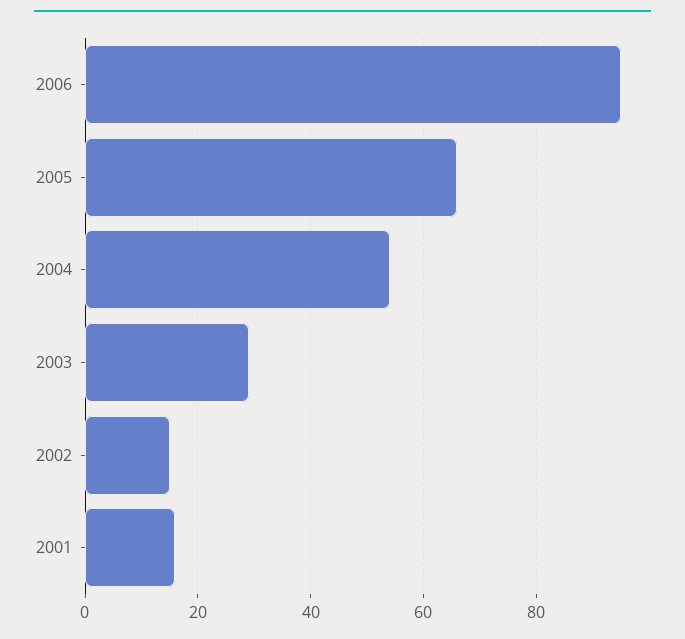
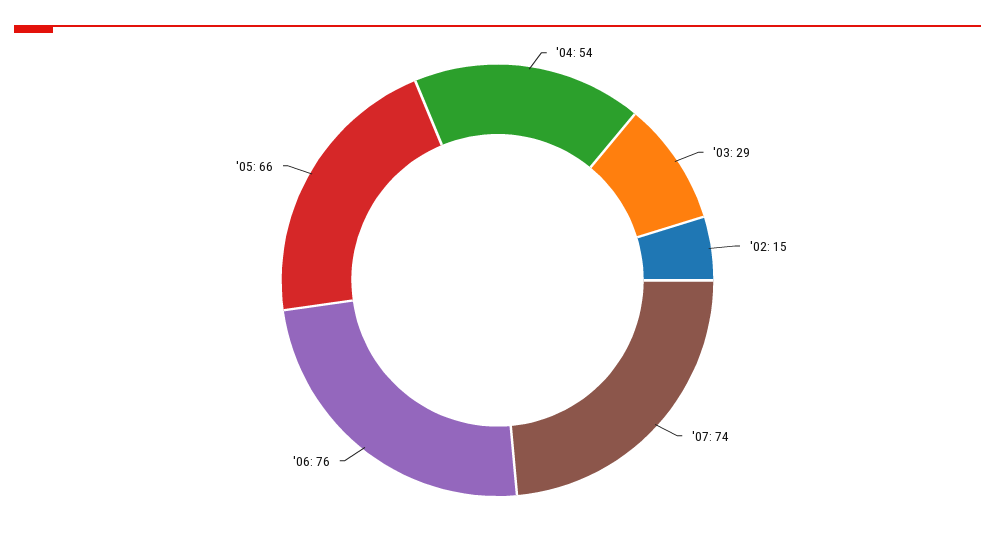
2006: 95 -> 76
2001: 15 -> none
'07: none -> 74

